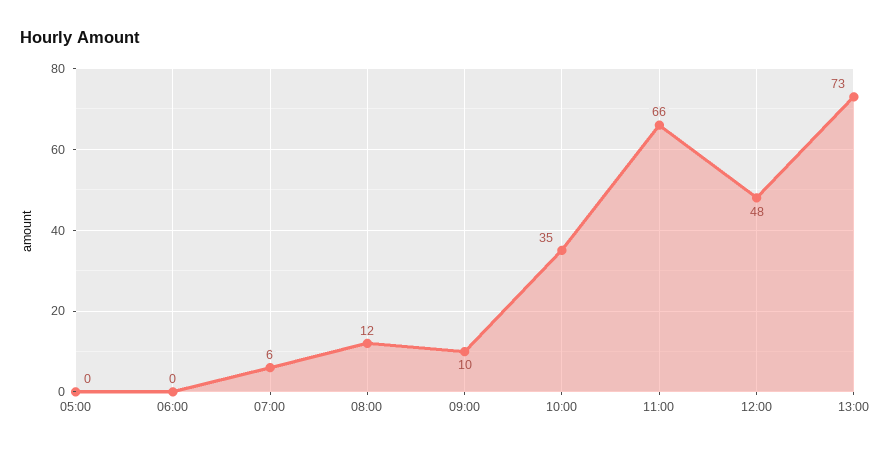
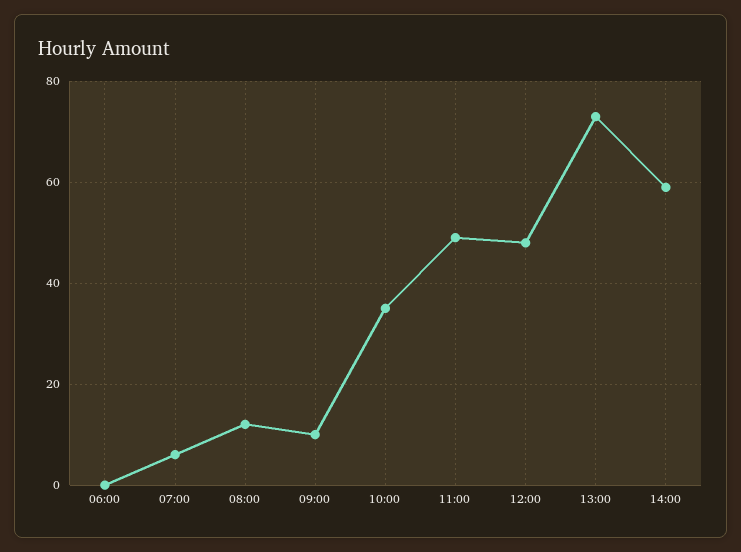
05:00: 0 -> none
11:00: 66 -> 50
14:00: none -> 60

